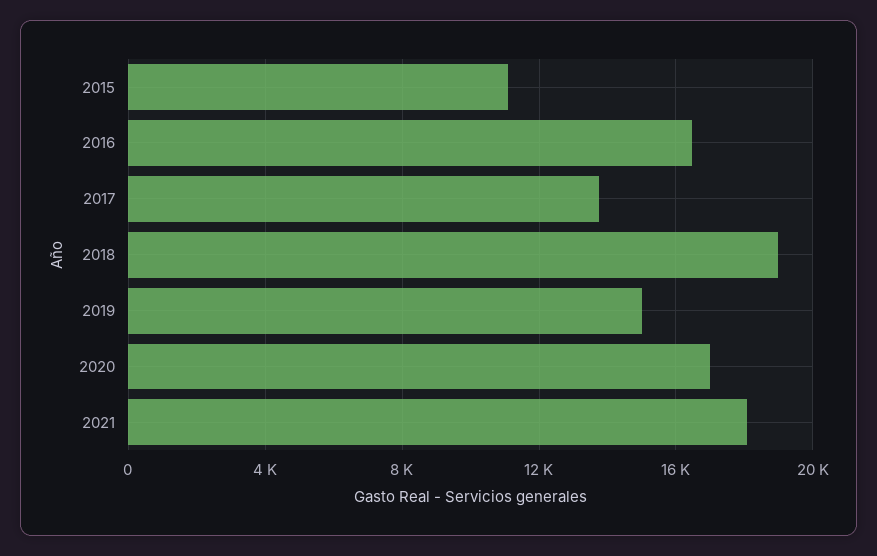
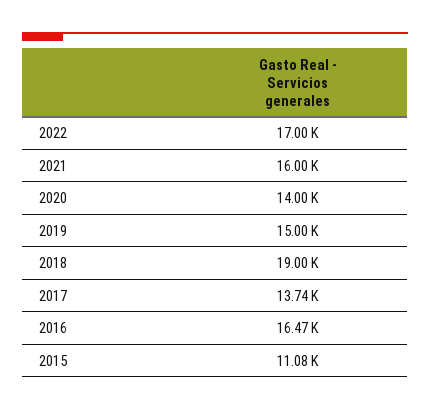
2020: 17000 -> 14000
2021: 18000 -> 16000
2022: none -> 17000

